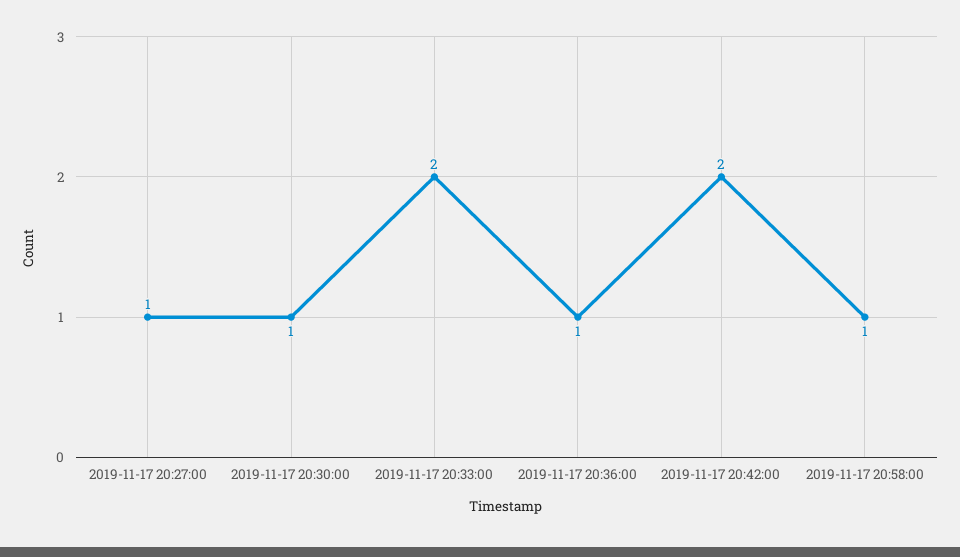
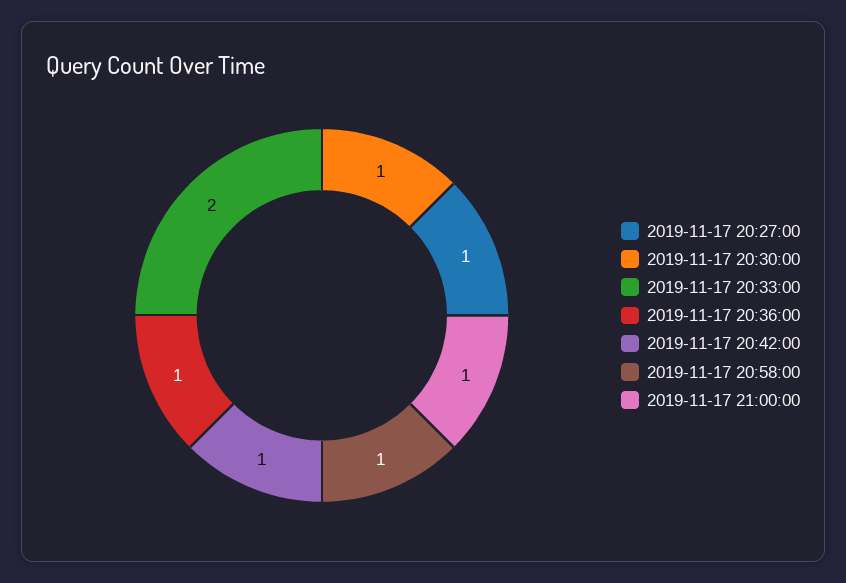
2019-11-17 20:42:00: 2 -> 1
2019-11-17 21:00:00: none -> 1

